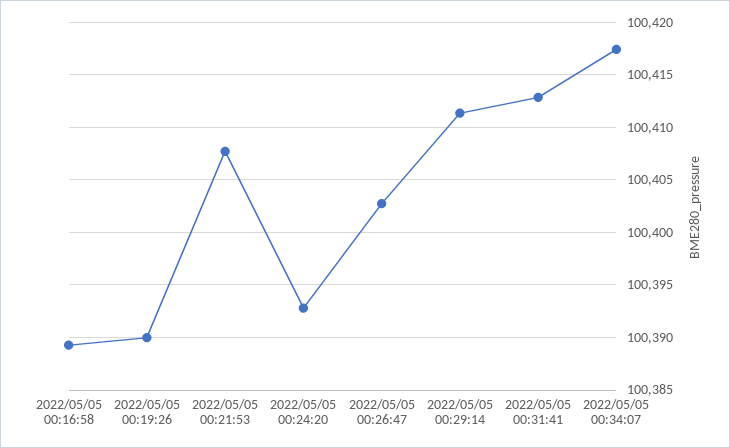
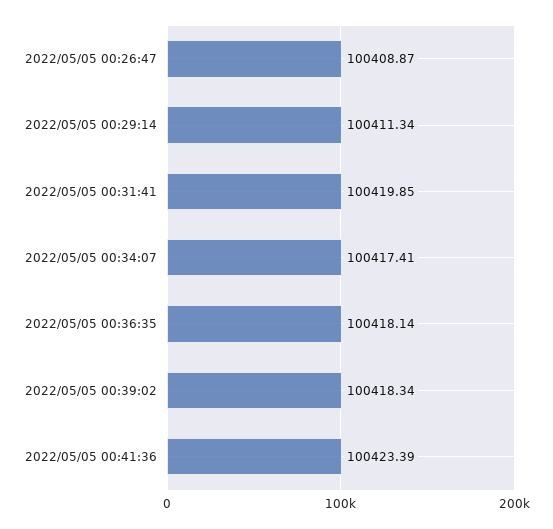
2022/05/05 00:16:58: 100389 -> none
2022/05/05 00:19:26: 100390 -> none
2022/05/05 00:21:53: 100408 -> none
2022/05/05 00:24:20: 100393 -> none
2022/05/05 00:26:47: 100403 -> 100408.87
2022/05/05 00:31:41: 100413 -> 100419.85
2022/05/05 00:36:35: none -> 100418.14
2022/05/05 00:39:02: none -> 100418.34
2022/05/05 00:41:36: none -> 100423.39

